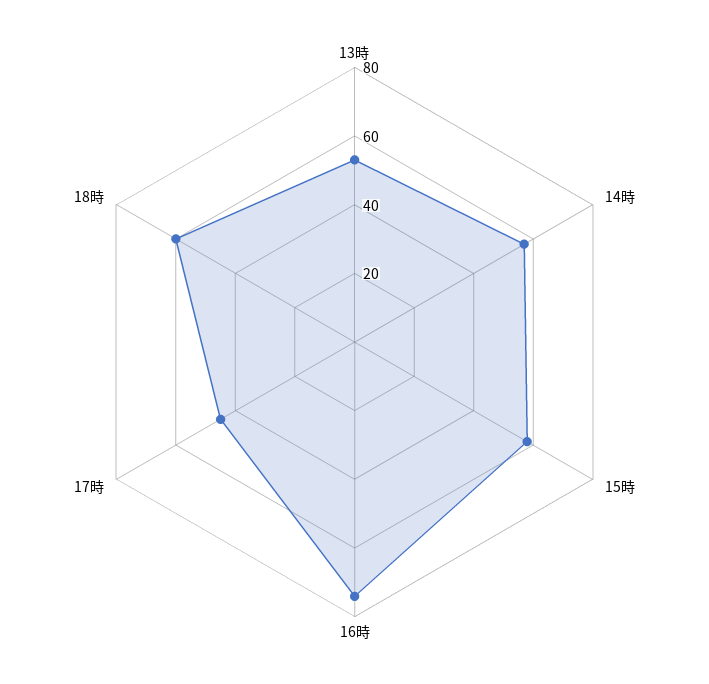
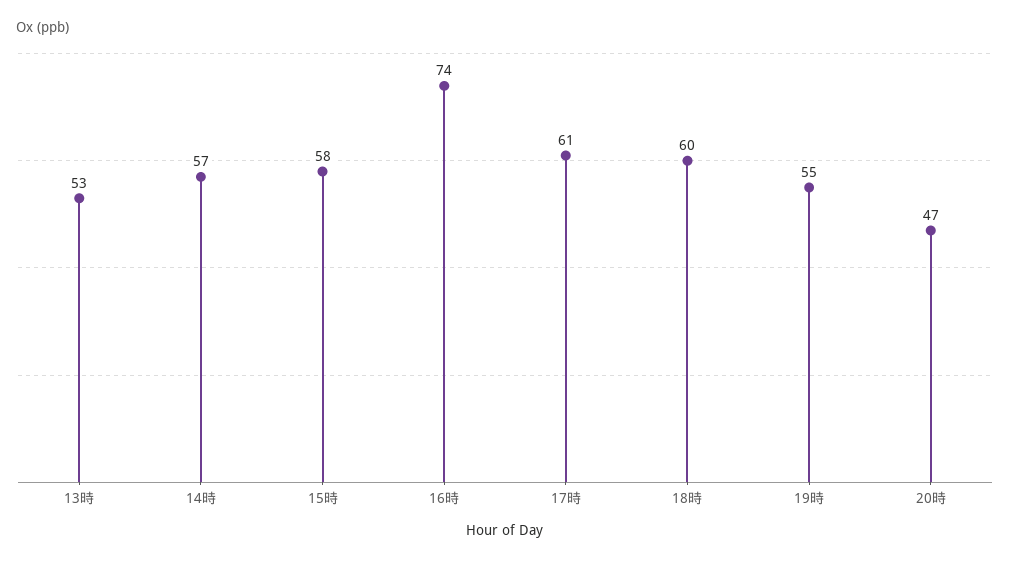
17時: 45 -> 61
19時: none -> 55
20時: none -> 47

